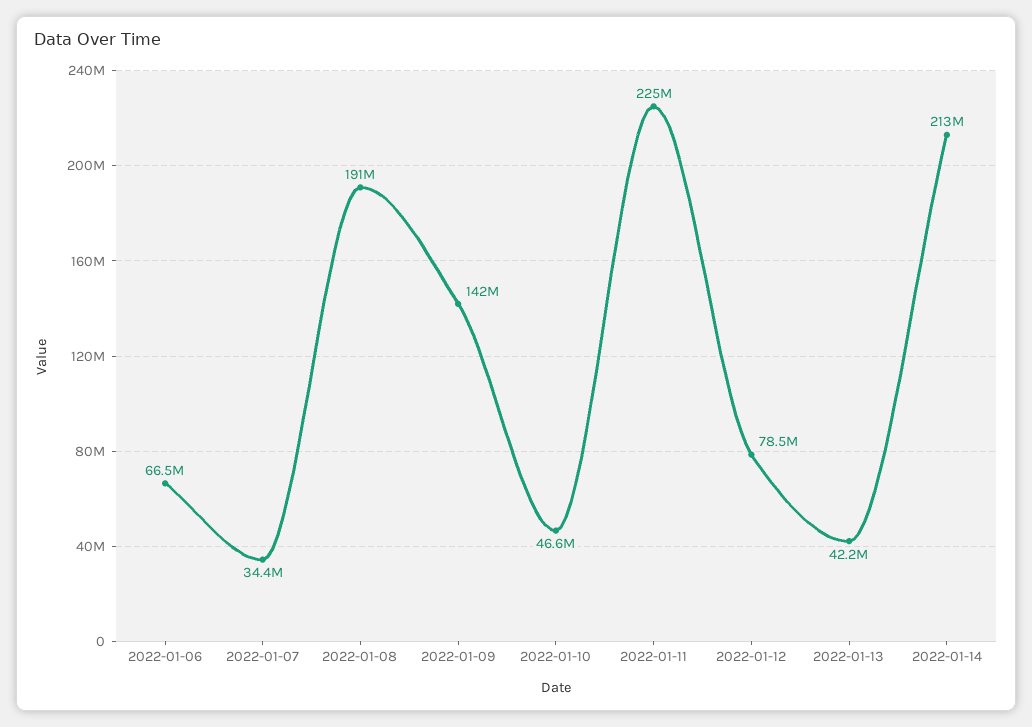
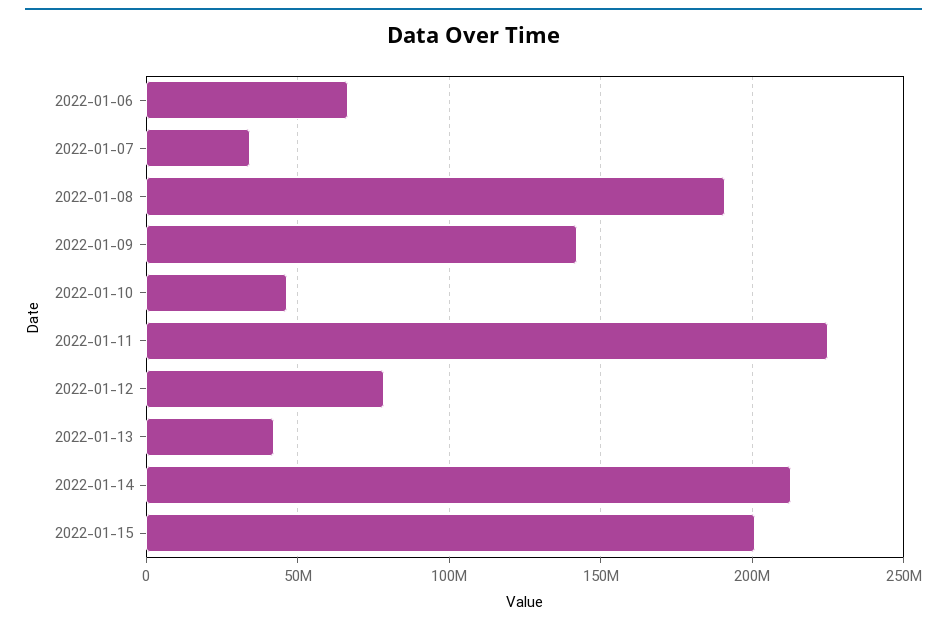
2022-01-15: none -> 200000000

